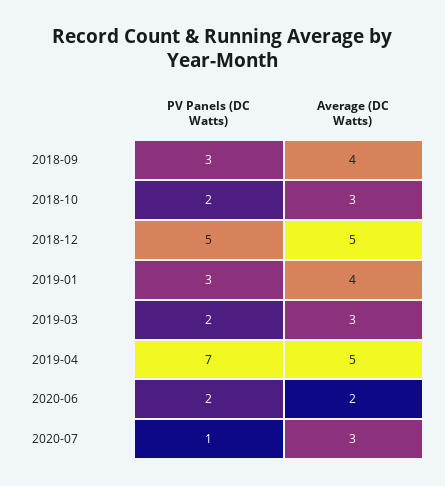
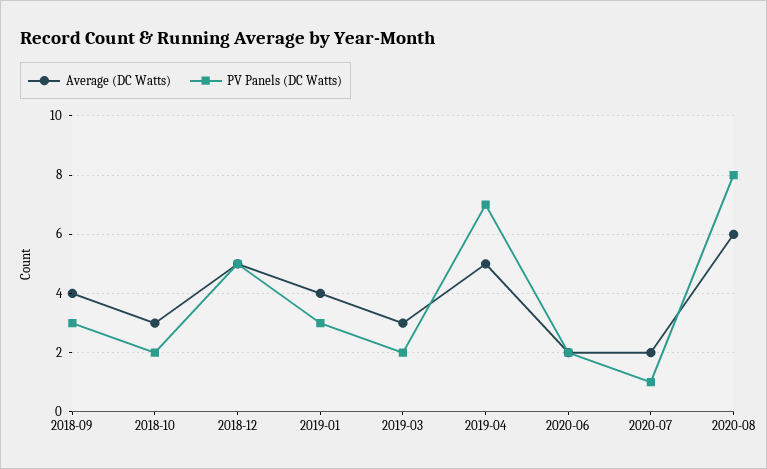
Average (DC Watts), 2020-07: 3 -> 2
Average (DC Watts), 2020-08: none -> 6
PV Panels (DC Watts), 2020-08: none -> 8

